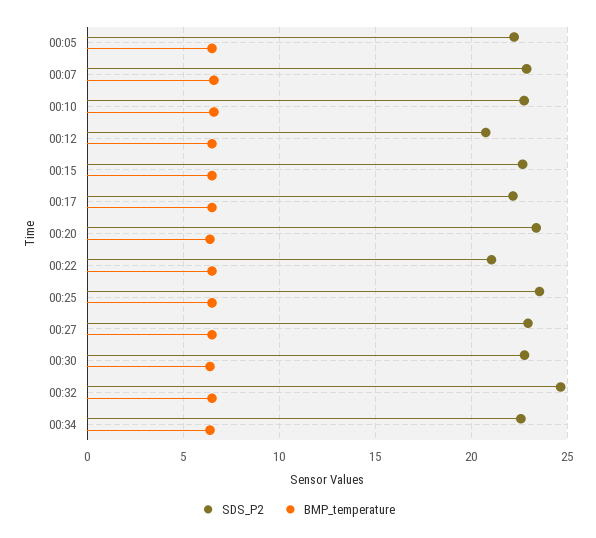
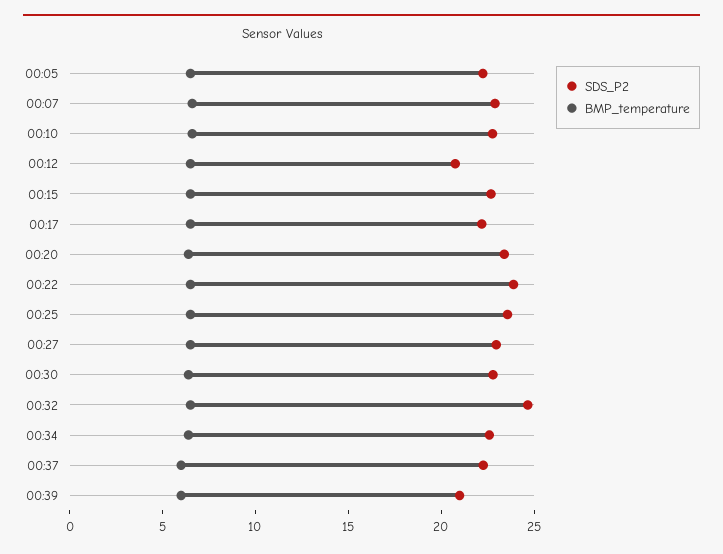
SDS_P2, 00:22: 21 -> 24
SDS_P2, 00:37: none -> 22
BMP_temperature, 00:37: none -> 6
SDS_P2, 00:39: none -> 21
BMP_temperature, 00:39: none -> 6

